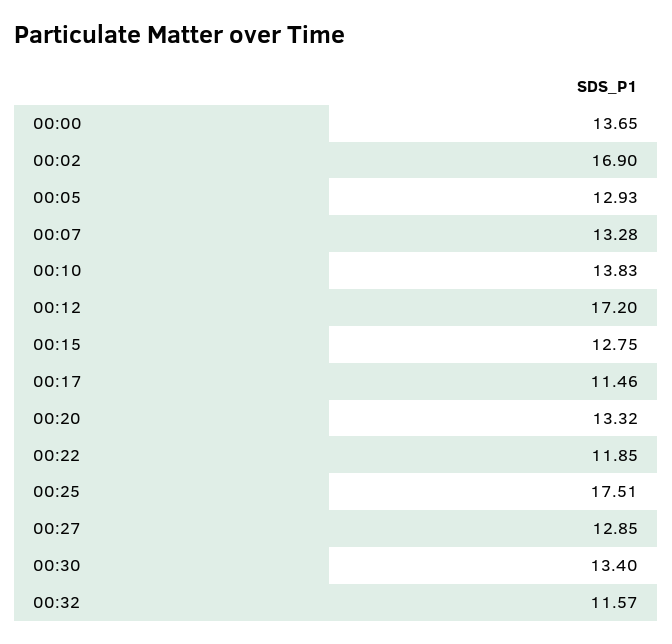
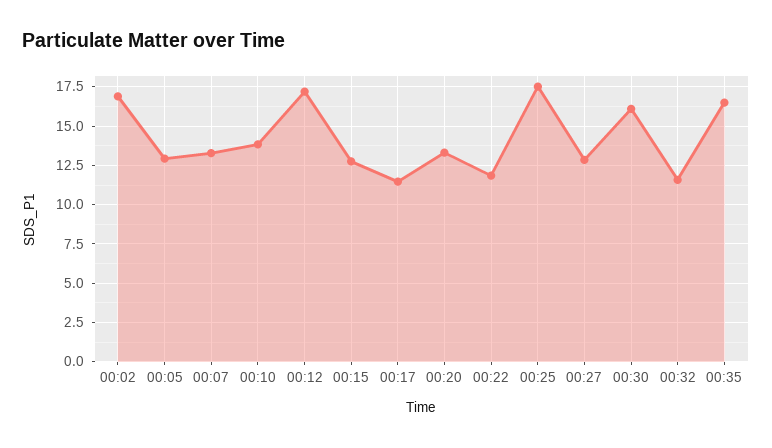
00:00: 13.65 -> none
00:30: 13.4 -> 16
00:35: none -> 16.5

